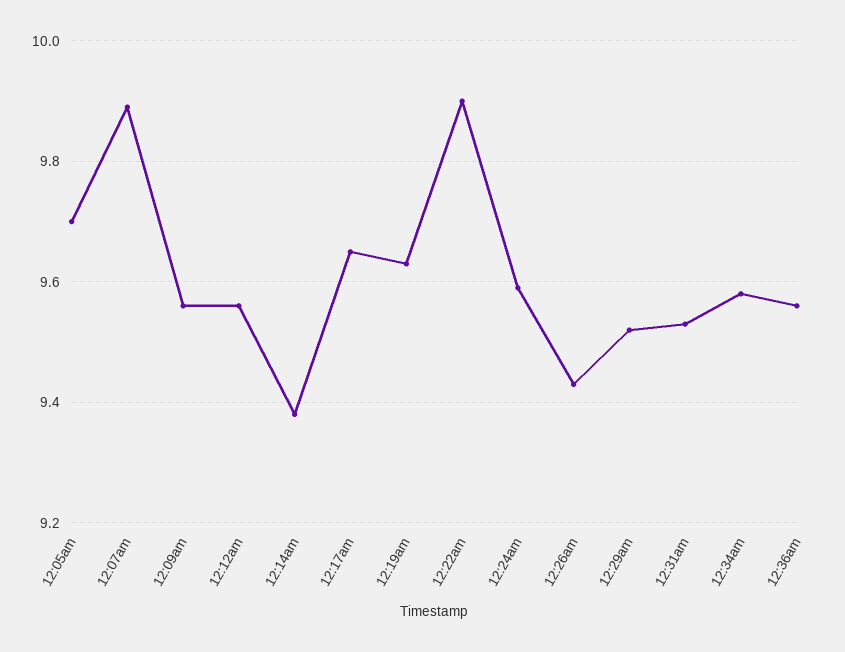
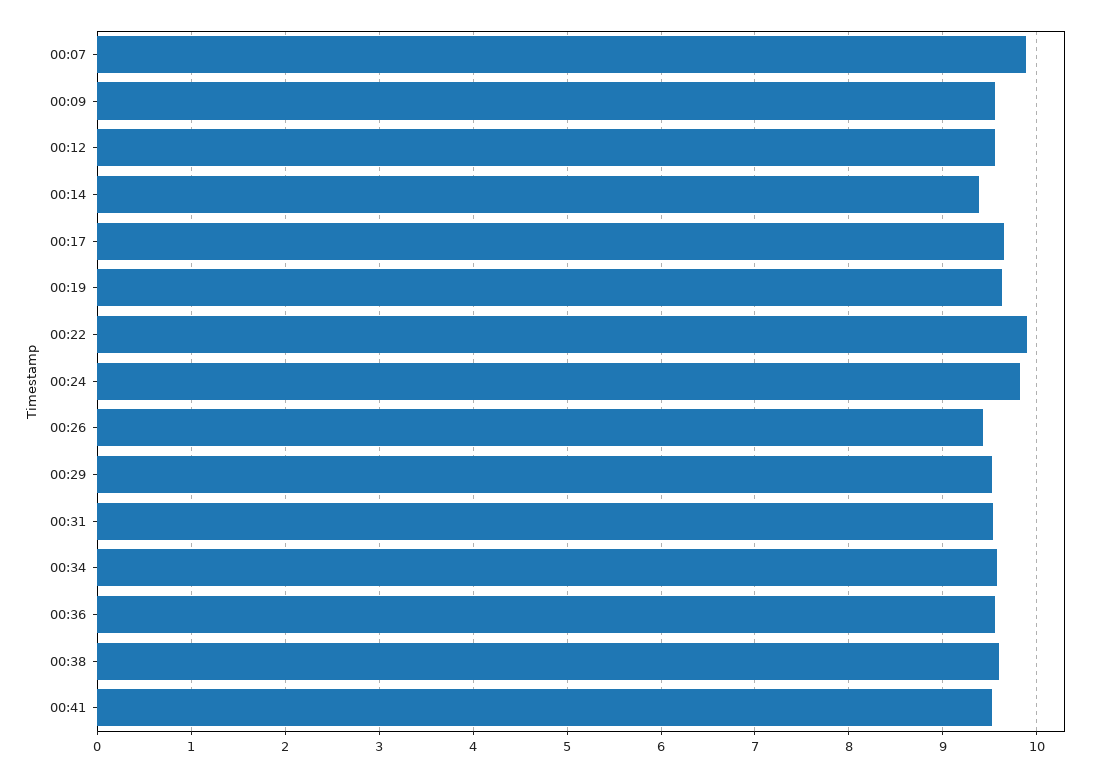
12:05am: 9.7 -> none
12:24am: 9.6 -> 9.8
00:38: none -> 9.6
00:41: none -> 9.5

